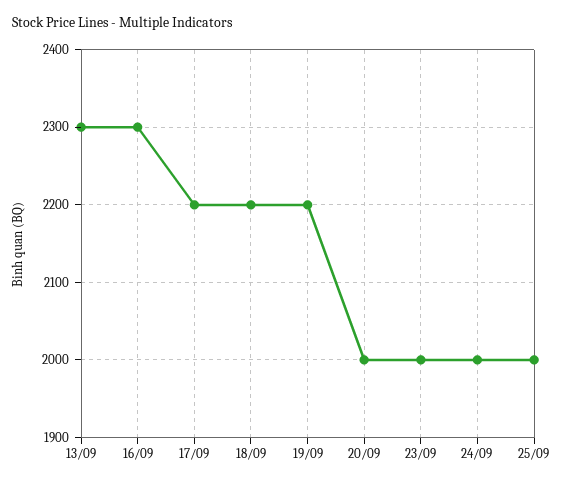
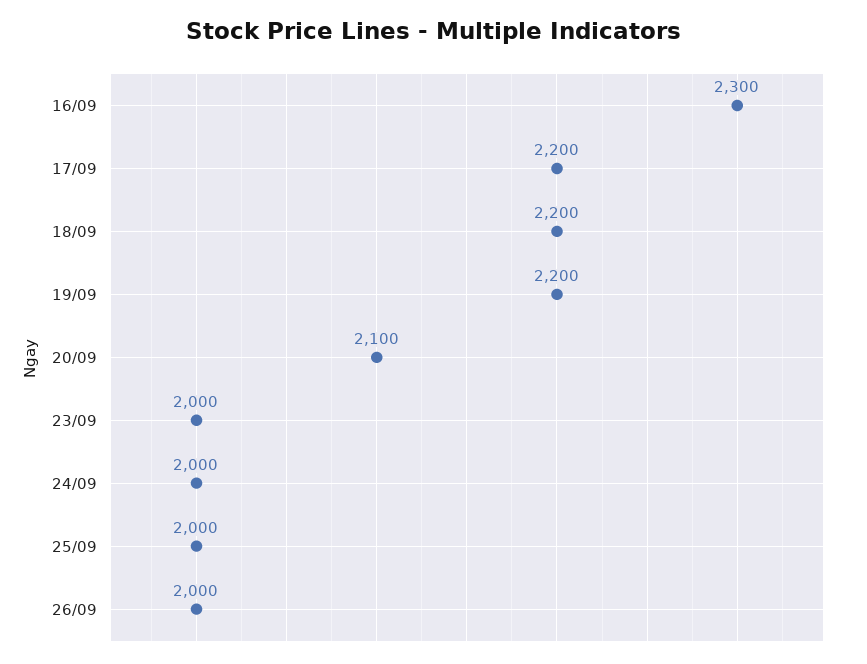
13/09: 2300 -> none
20/09: 2000 -> 2100
26/09: none -> 2000

